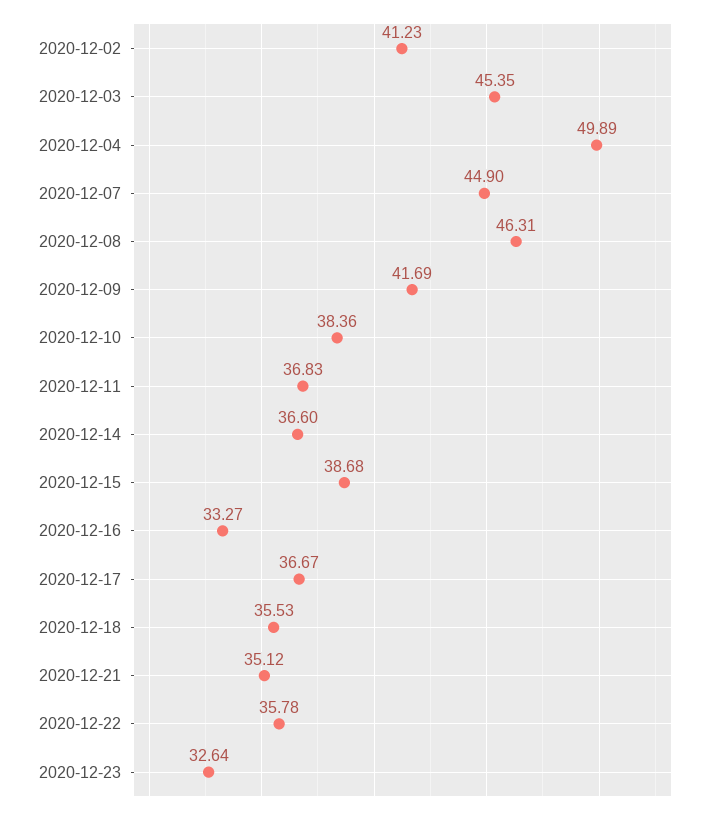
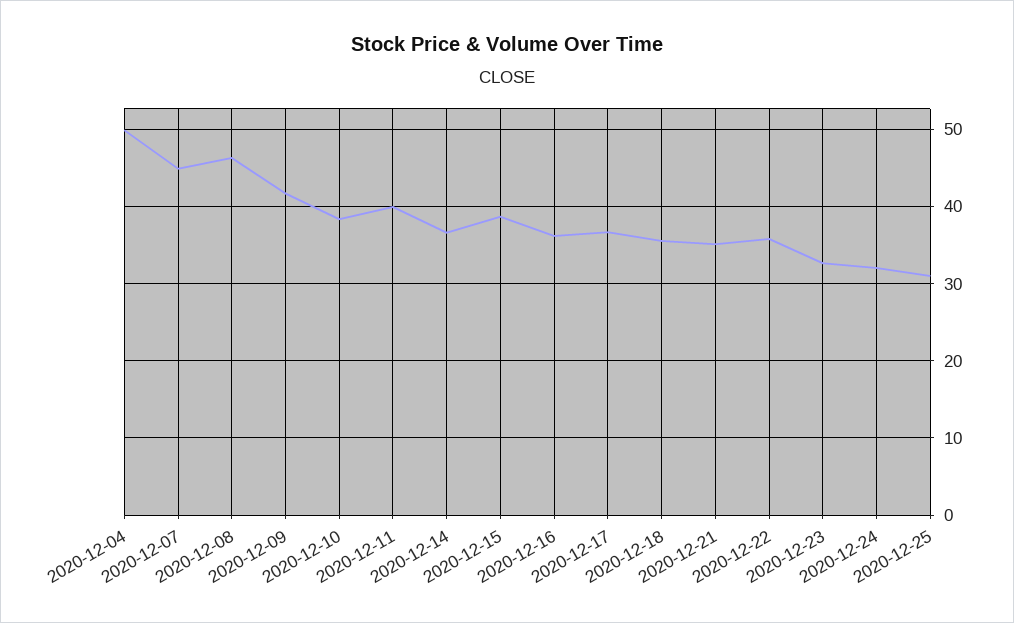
2020-12-02: 41.23 -> none
2020-12-03: 45.35 -> none
2020-12-11: 36.83 -> 40
2020-12-16: 33.27 -> 36
2020-12-24: none -> 32
2020-12-25: none -> 31

